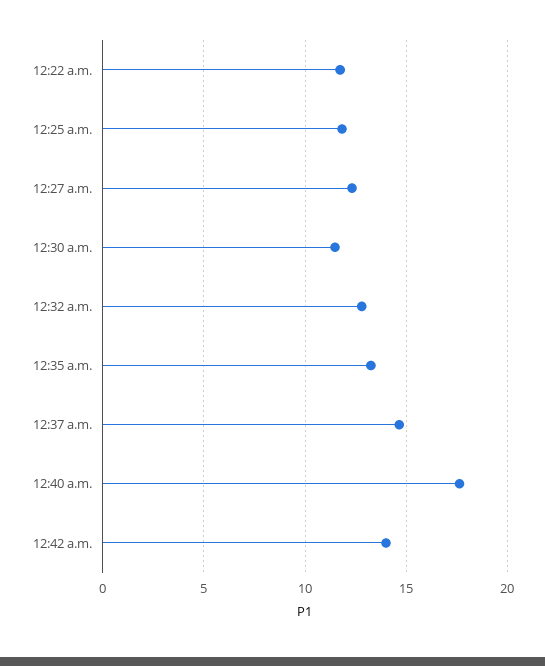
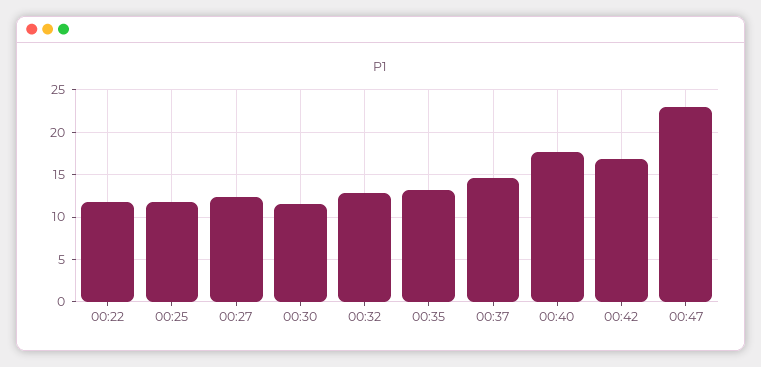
12:42 a.m.: 14 -> 17
00:47: none -> 23

